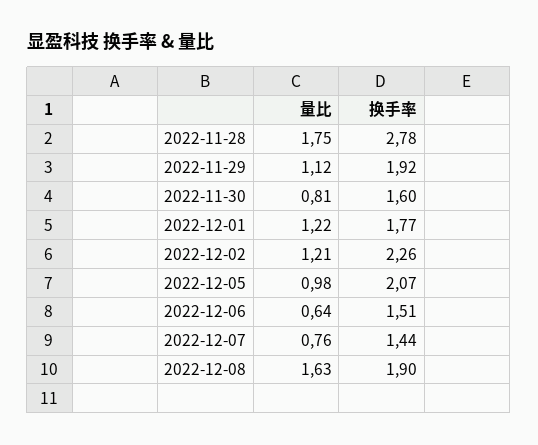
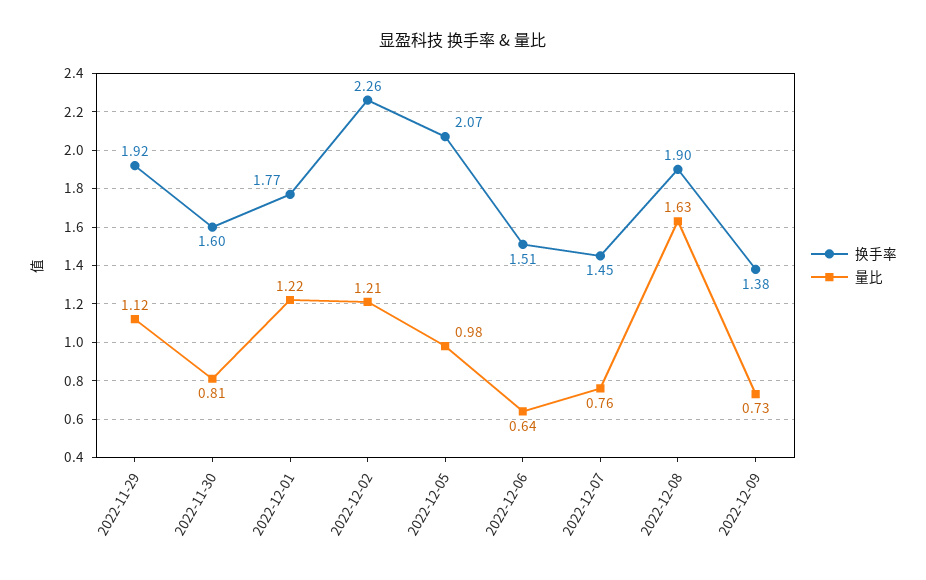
量比, 2022-11-28: 1.75 -> none
换手率, 2022-11-28: 2.78 -> none
换手率, 2022-12-07: 1.44 -> 1.45
换手率, 2022-12-09: none -> 1.38
量比, 2022-12-09: none -> 0.73

